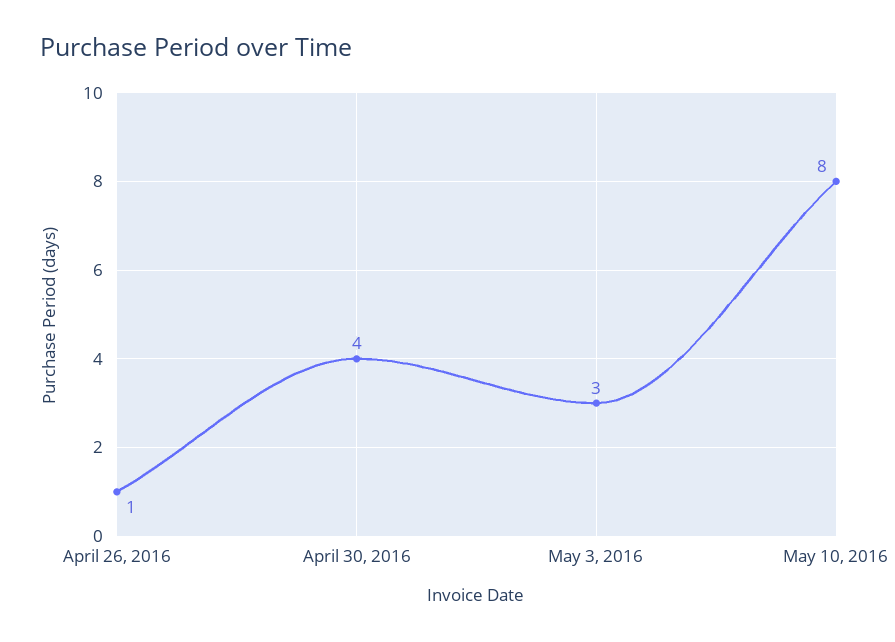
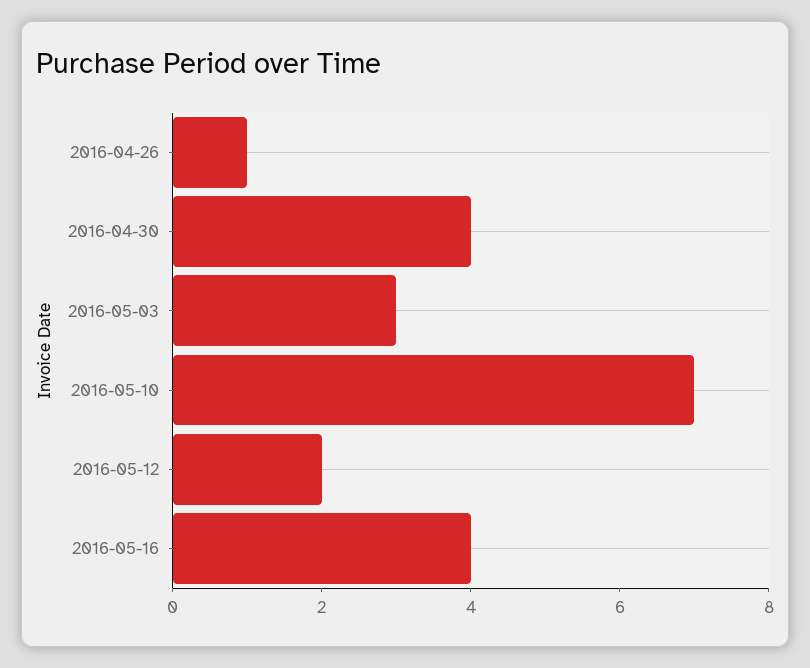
May 10, 2016: 8 -> 7
2016-05-12: none -> 2
2016-05-16: none -> 4

